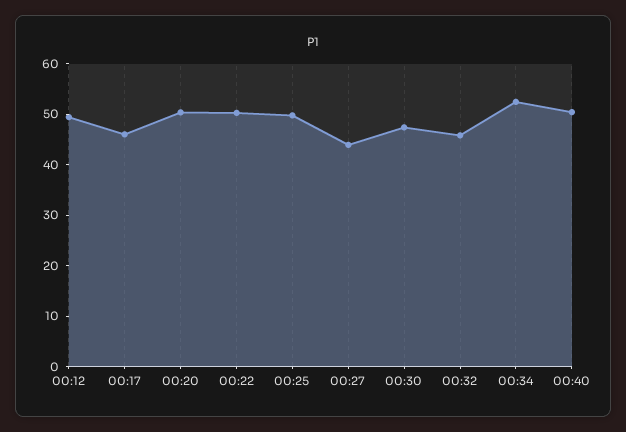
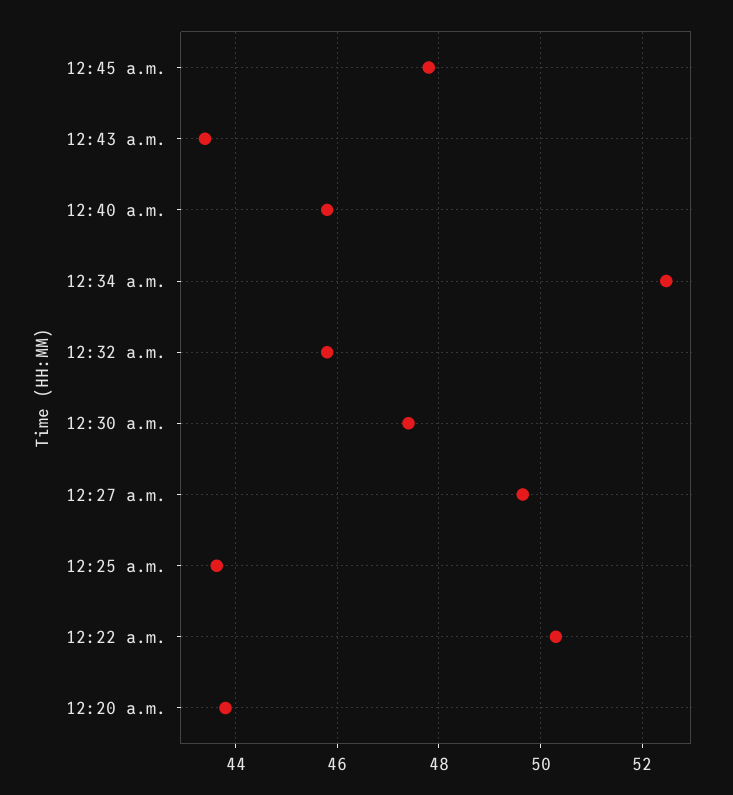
00:12: 50 -> none
00:17: 46 -> none
00:20: 50 -> 43.8
00:25: 50 -> 43.6
00:27: 44 -> 49.6
00:40: 50 -> 45.8
12:45 a.m.: none -> 47.8
12:43 a.m.: none -> 43.4

